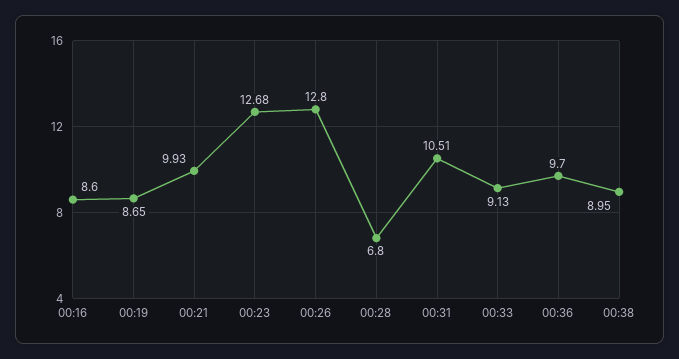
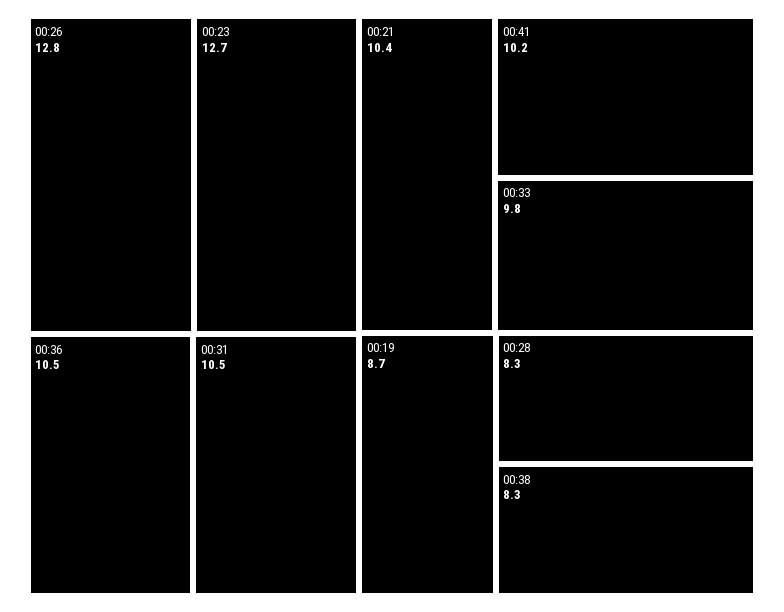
00:16: 8.6 -> none
00:21: 9.93 -> 10.4
00:28: 6.8 -> 8.3
00:33: 9.13 -> 9.8
00:36: 9.7 -> 10.5
00:38: 8.95 -> 8.3
00:41: none -> 10.2

